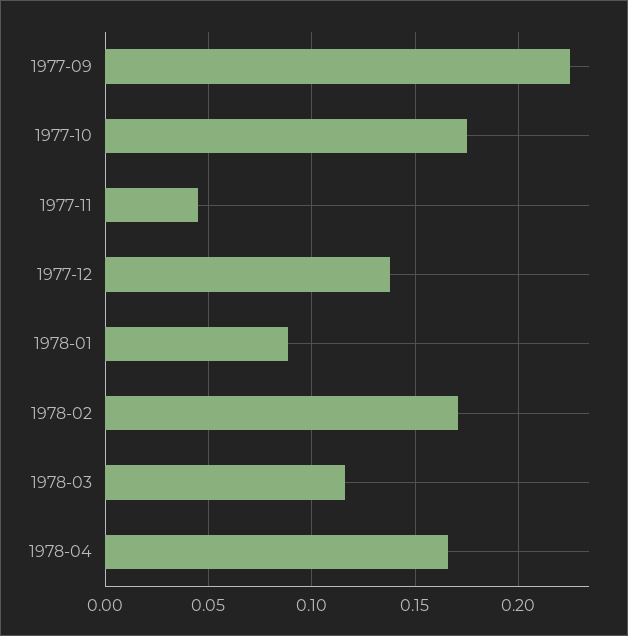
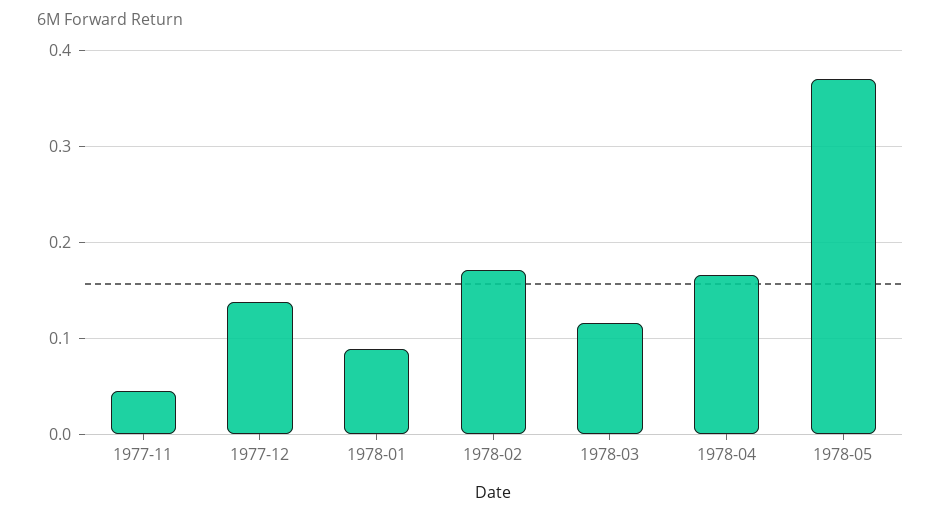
1977-09: 0.225 -> none
1977-10: 0.175 -> none
1978-05: none -> 0.37

